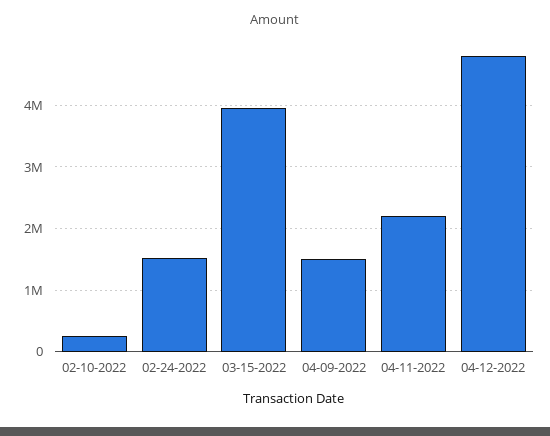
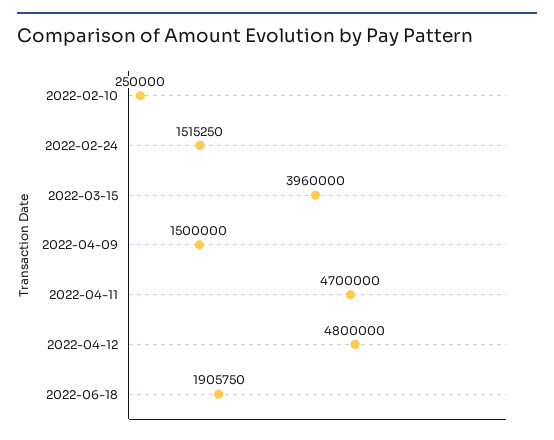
04-11-2022: 2200000 -> 4700000
2022-06-18: none -> 1905750

